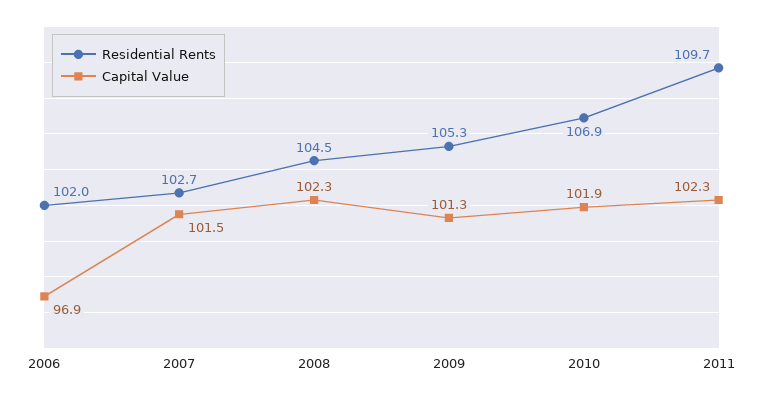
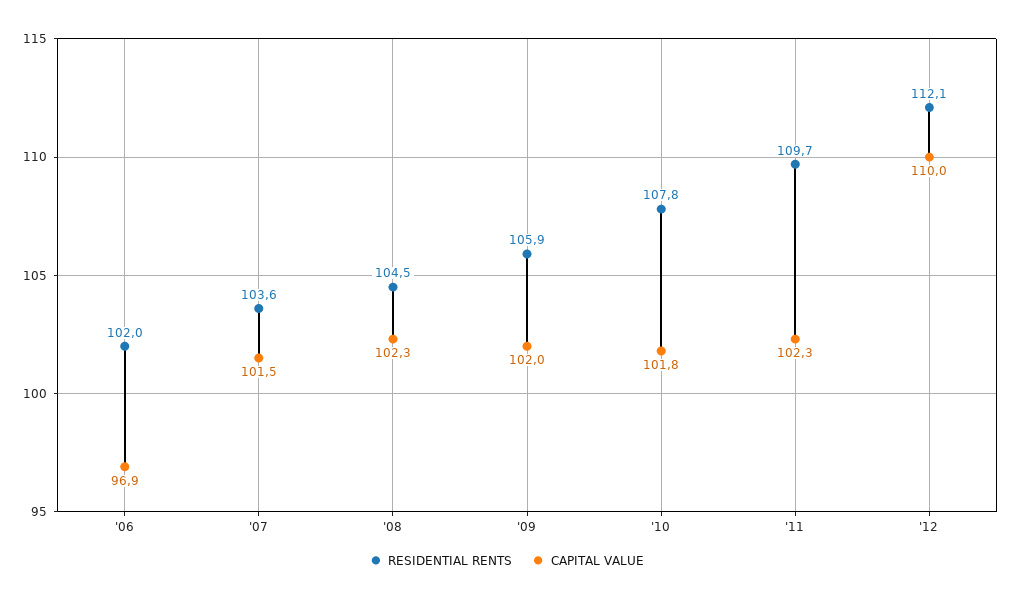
Residential Rents, 2007: 102.7 -> 103.6
Residential Rents, 2009: 105.3 -> 105.9
Capital Value, 2009: 101.3 -> 102
Residential Rents, 2010: 106.9 -> 107.8
Capital Value, 2010: 101.9 -> 101.8
Residential Rents, '12: none -> 112.1
Capital Value, '12: none -> 110

